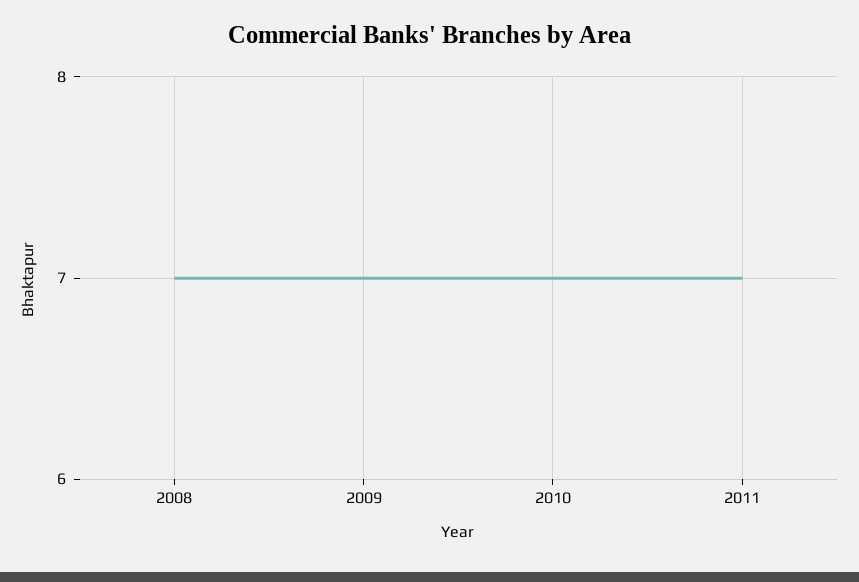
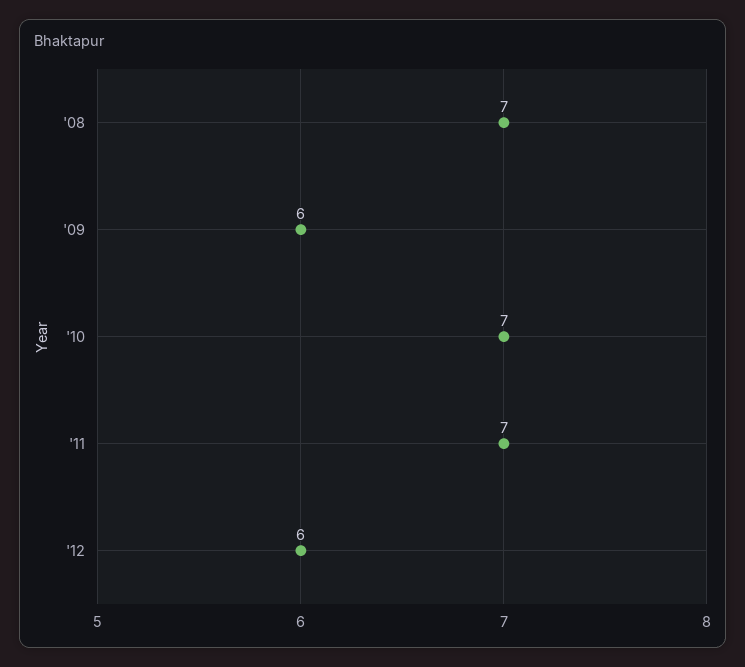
2009: 7 -> 6
'12: none -> 6

